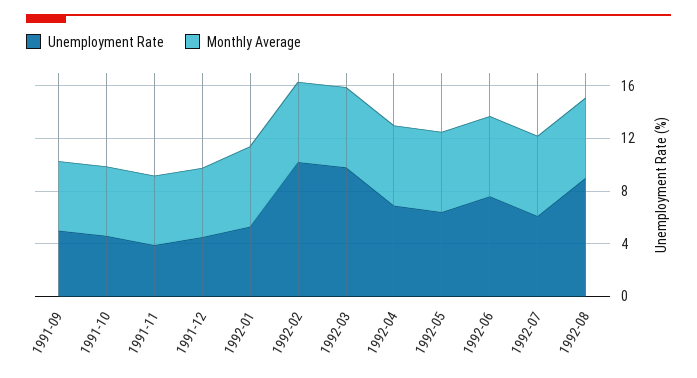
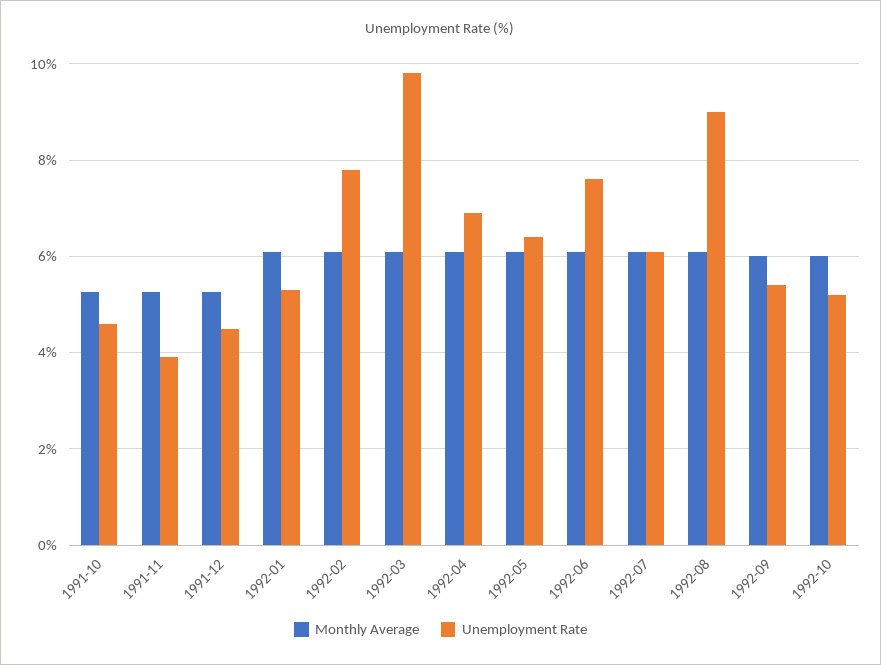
Unemployment Rate, 1991-09: 5 -> none
Monthly Average, 1991-09: 5 -> none
Unemployment Rate, 1992-02: 10 -> 7.8
Monthly Average, 1992-09: none -> 6
Unemployment Rate, 1992-09: none -> 5.4
Monthly Average, 1992-10: none -> 6
Unemployment Rate, 1992-10: none -> 5.2

